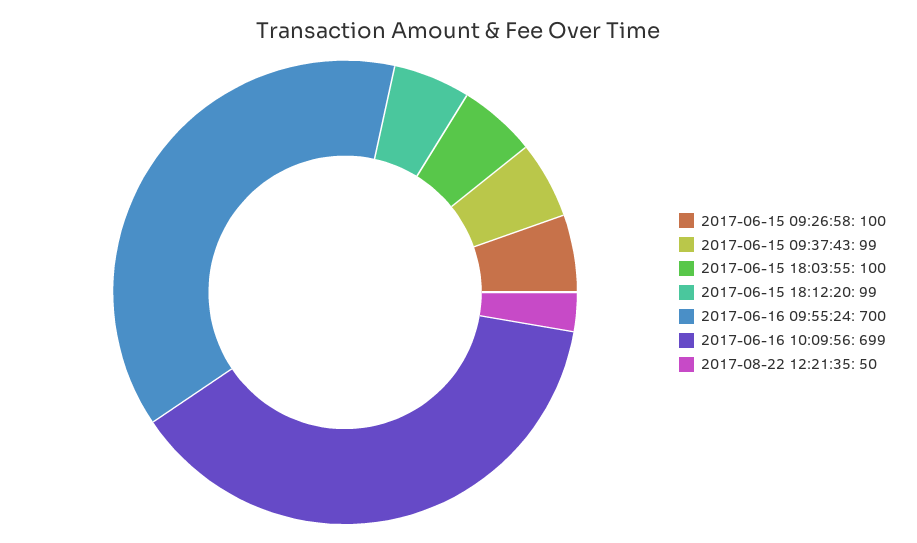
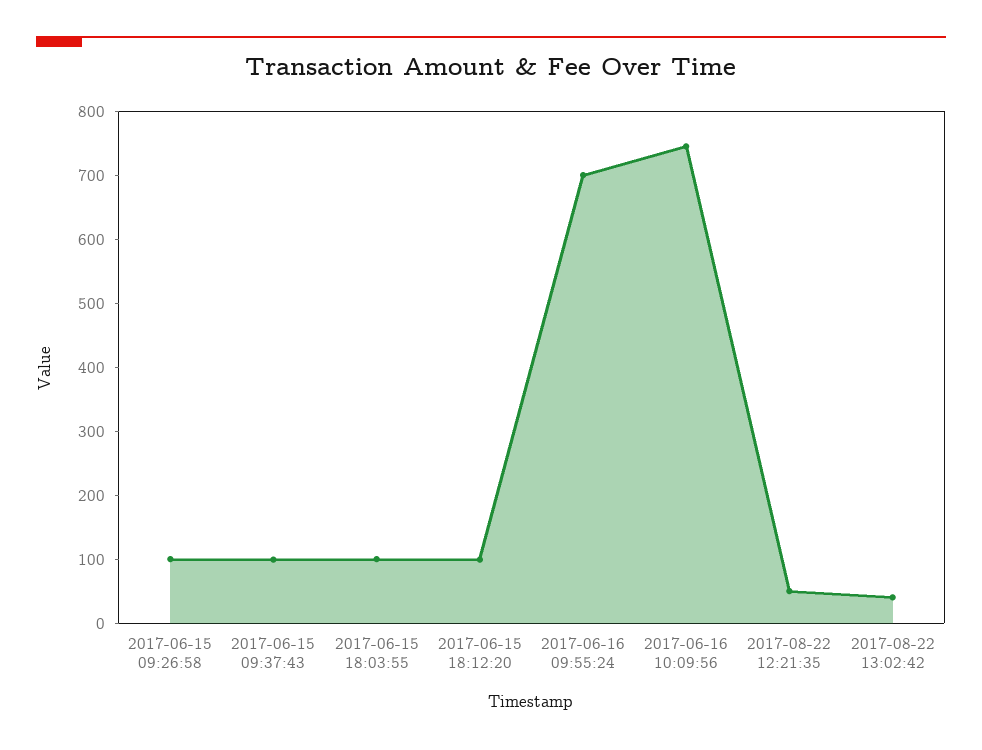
2017-06-16 10:09:56: 699 -> 740
2017-08-22 13:02:42: none -> 40

